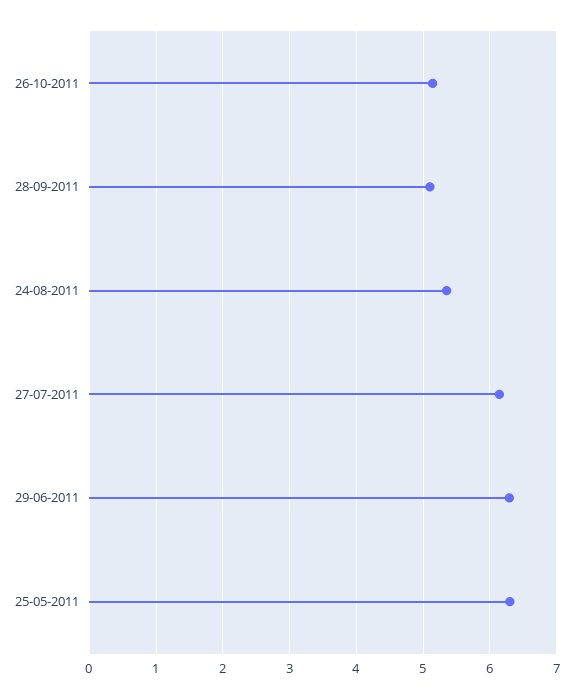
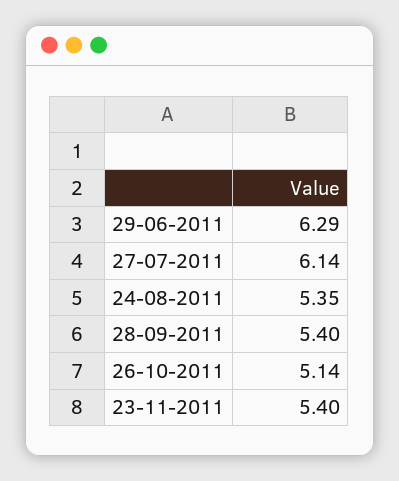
28-09-2011: 5.1 -> 5.4
25-05-2011: 6.3 -> none
23-11-2011: none -> 5.4

